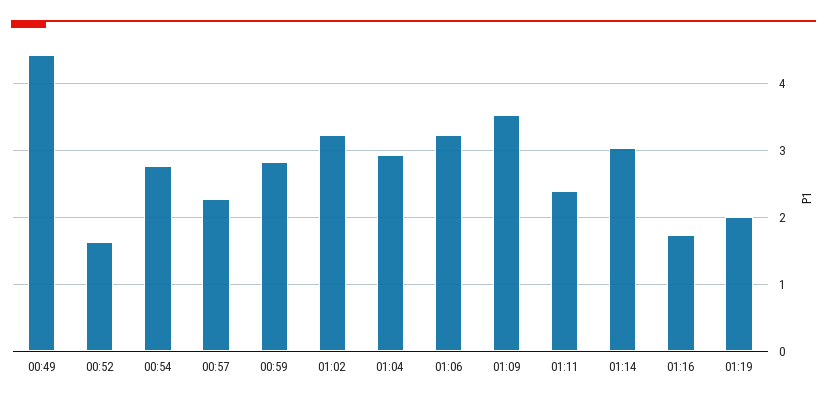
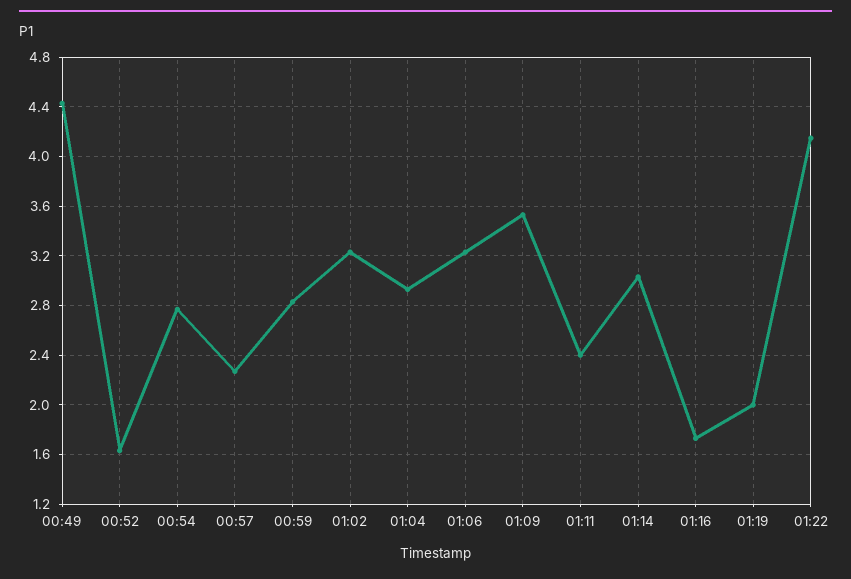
01:22: none -> 4.15

